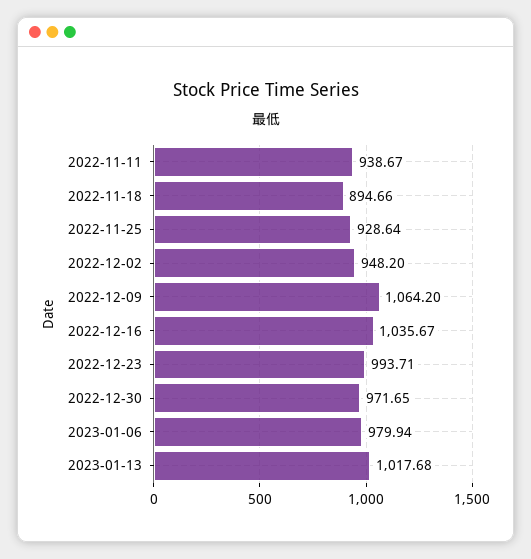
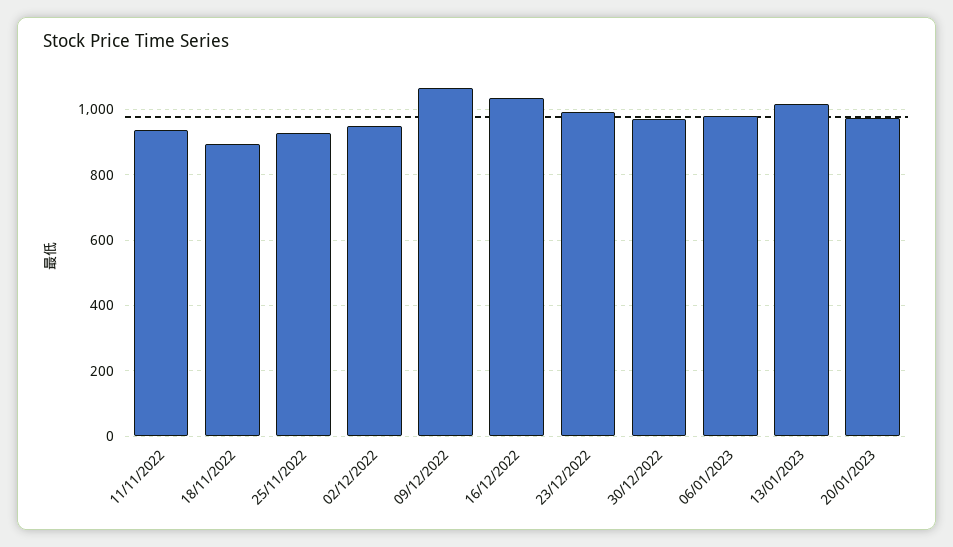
20/01/2023: none -> 980

